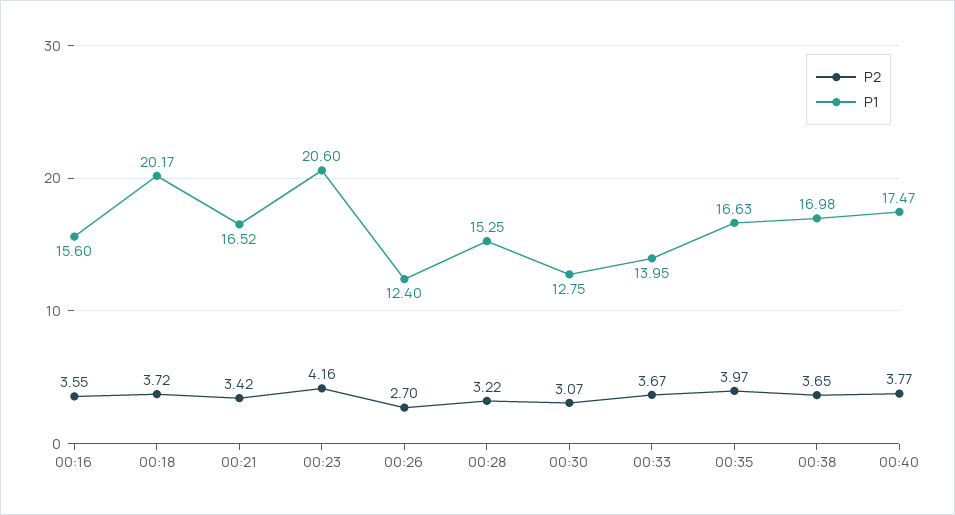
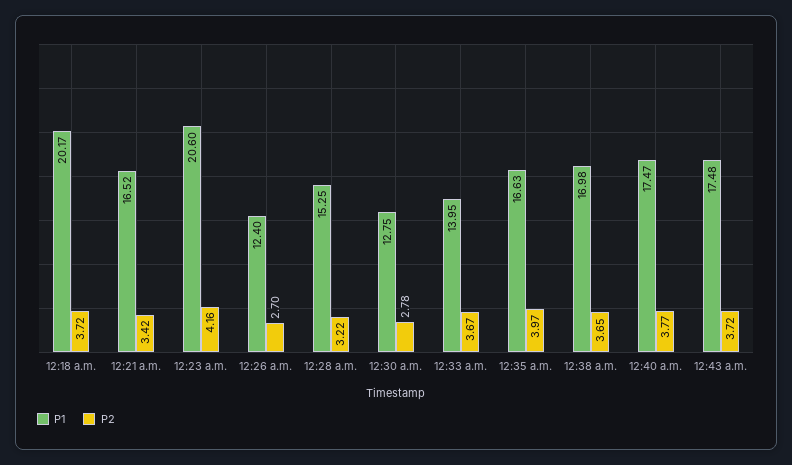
P2, 00:16: 3.55 -> none
P1, 00:16: 15.6 -> none
P2, 00:30: 3.07 -> 2.78
P1, 12:43 a.m.: none -> 17.48
P2, 12:43 a.m.: none -> 3.72

